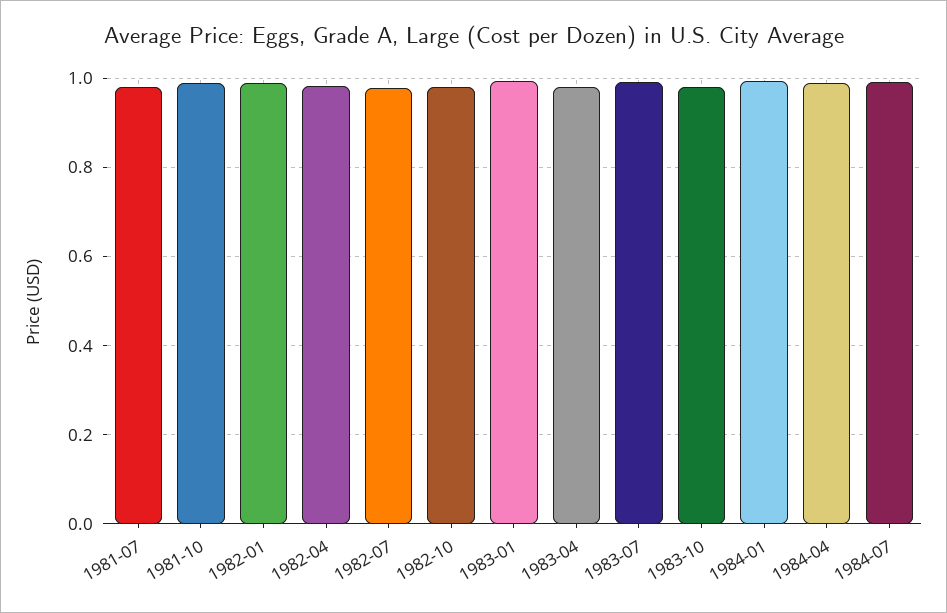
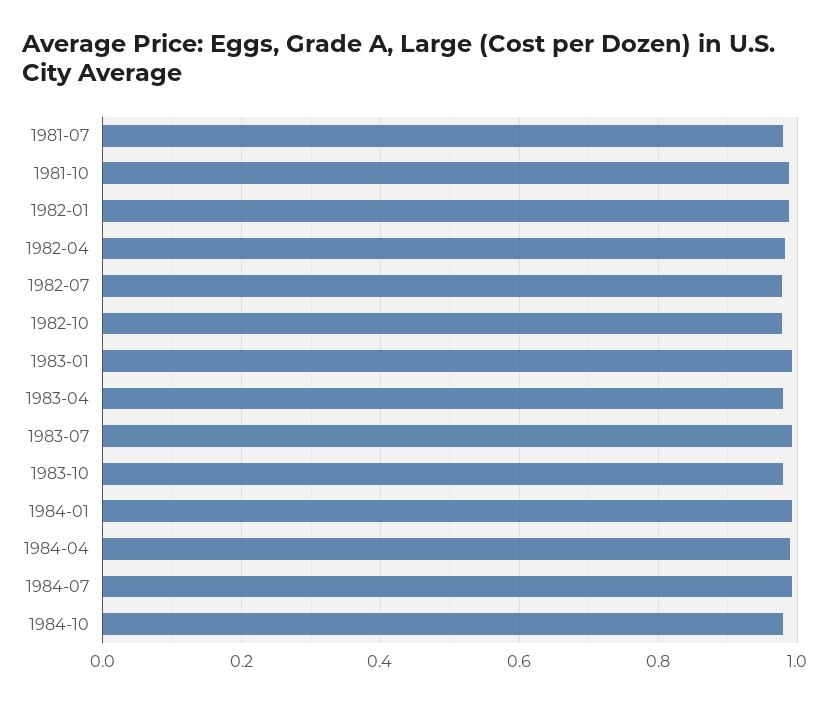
1984-10: none -> 0.98

